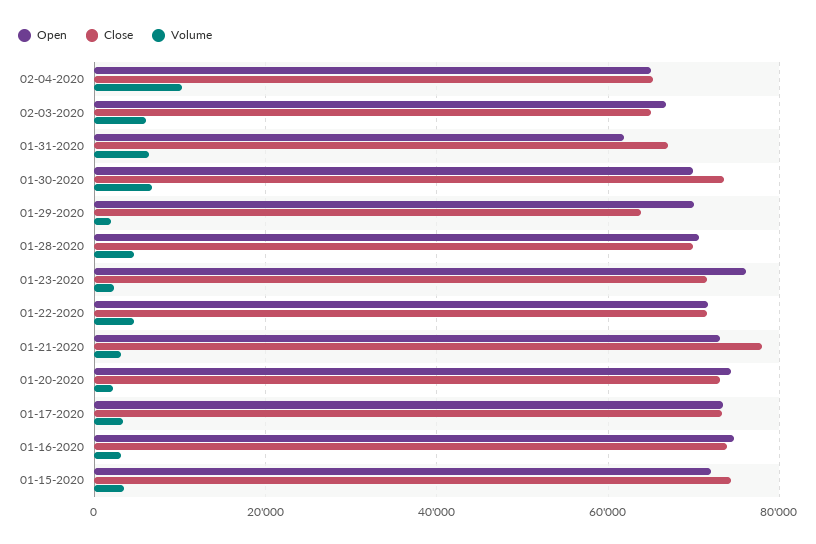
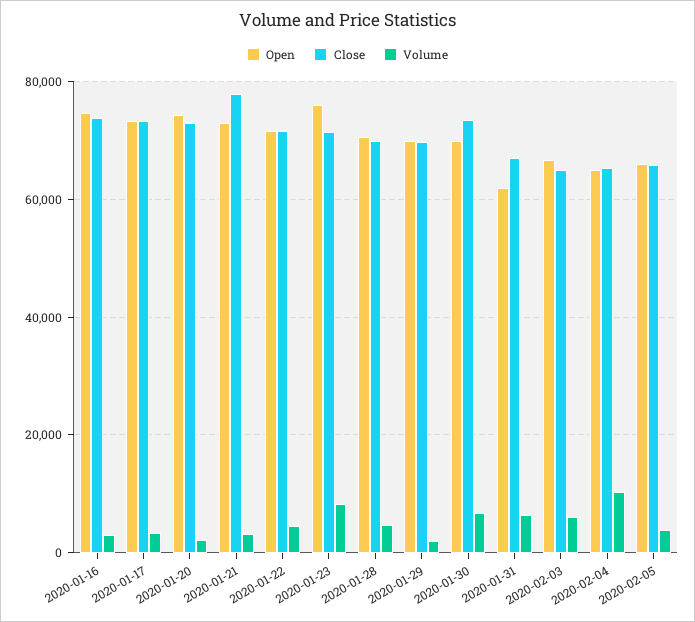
Close, 01-29-2020: 64000 -> 70000
Volume, 01-23-2020: 2000 -> 8000
Open, 01-15-2020: 72000 -> none
Close, 01-15-2020: 74000 -> none
Volume, 01-15-2020: 4000 -> none
Open, 2020-02-05: none -> 66000
Close, 2020-02-05: none -> 66000
Volume, 2020-02-05: none -> 4000

